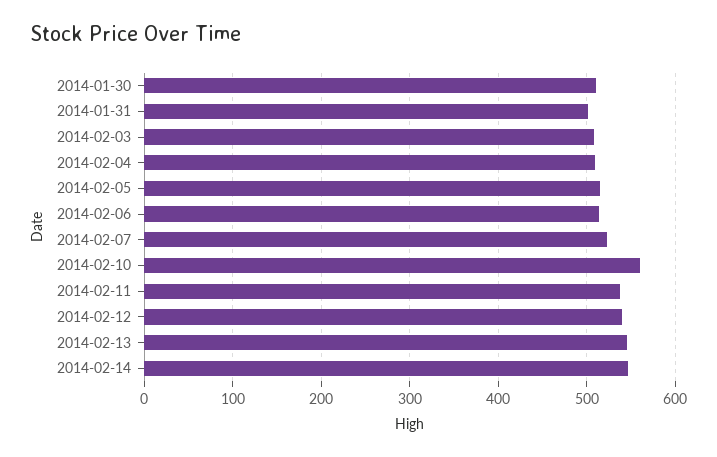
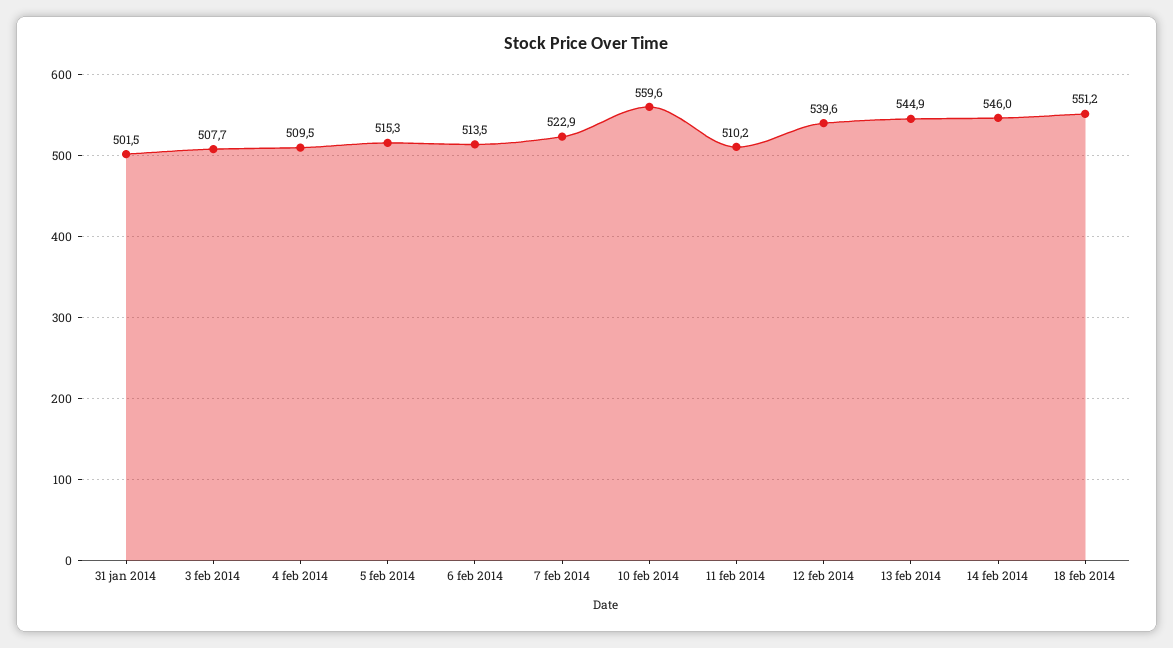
2014-01-30: 510 -> none
2014-02-11: 540 -> 510.2
18 feb 2014: none -> 551.2

